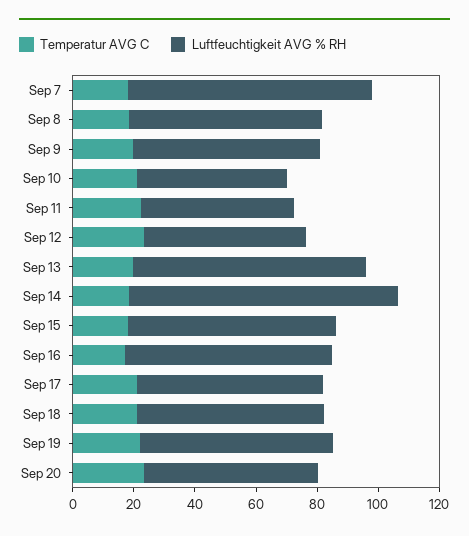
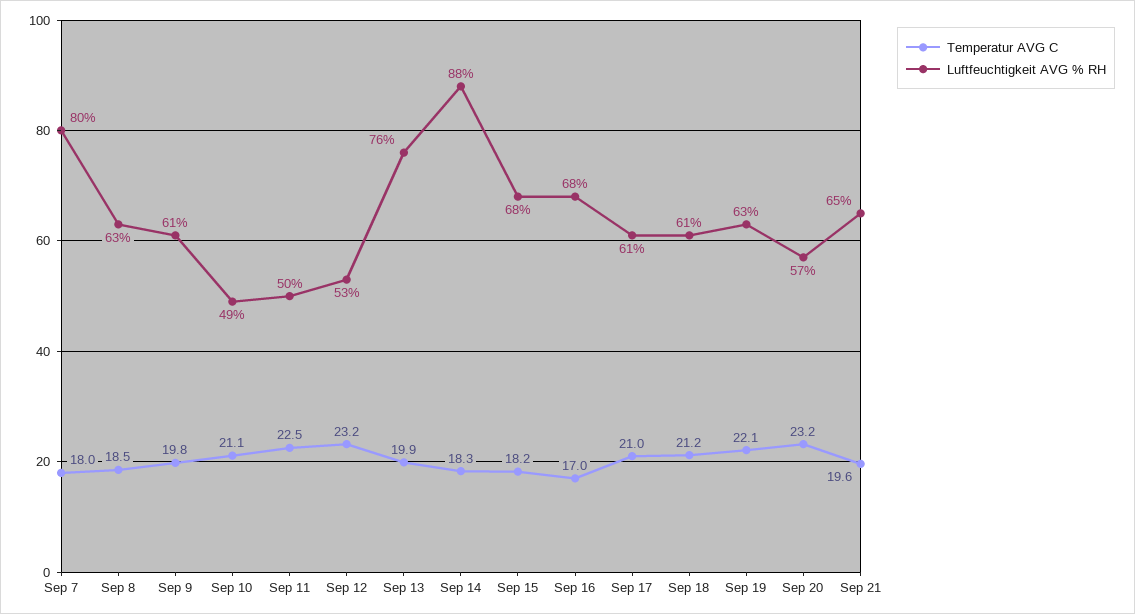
Temperatur AVG C, Sep 21: none -> 19.6
Luftfeuchtigkeit AVG % RH, Sep 21: none -> 65

